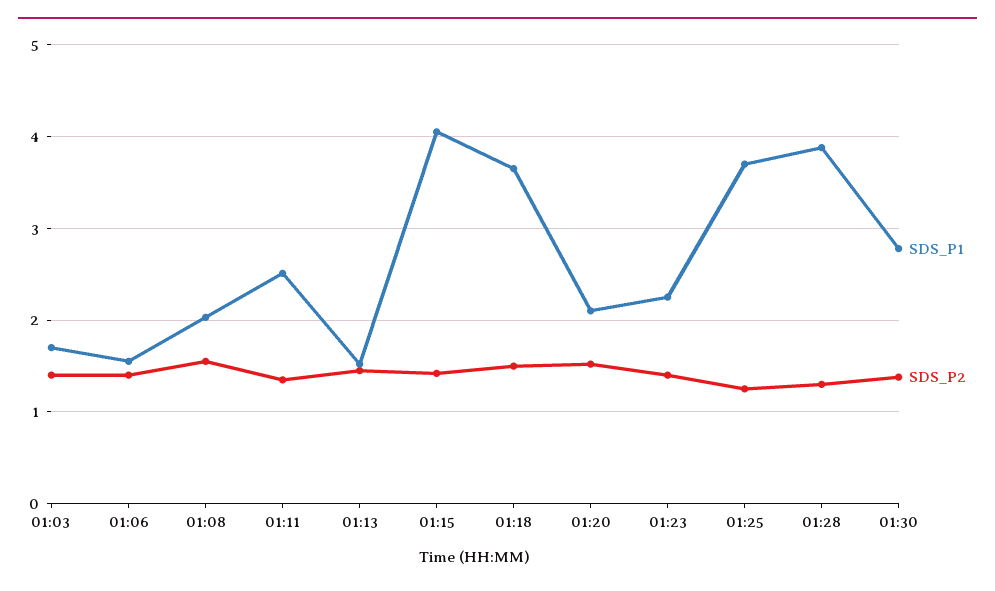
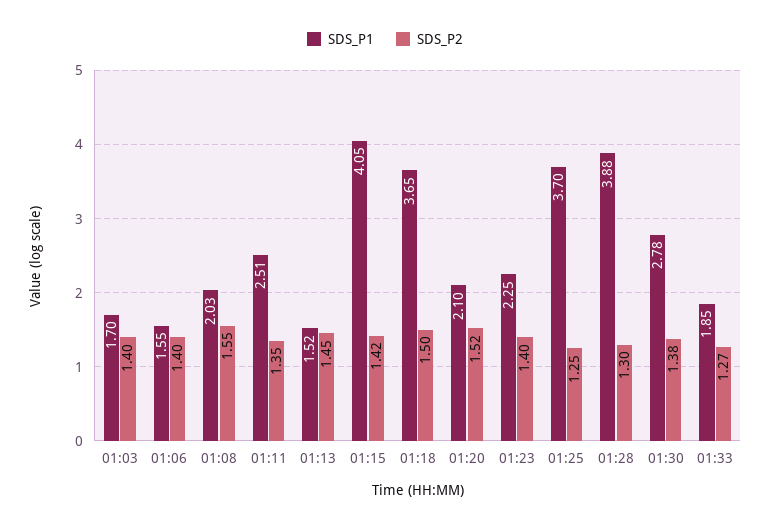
SDS_P1, 01:33: none -> 1.85
SDS_P2, 01:33: none -> 1.27

